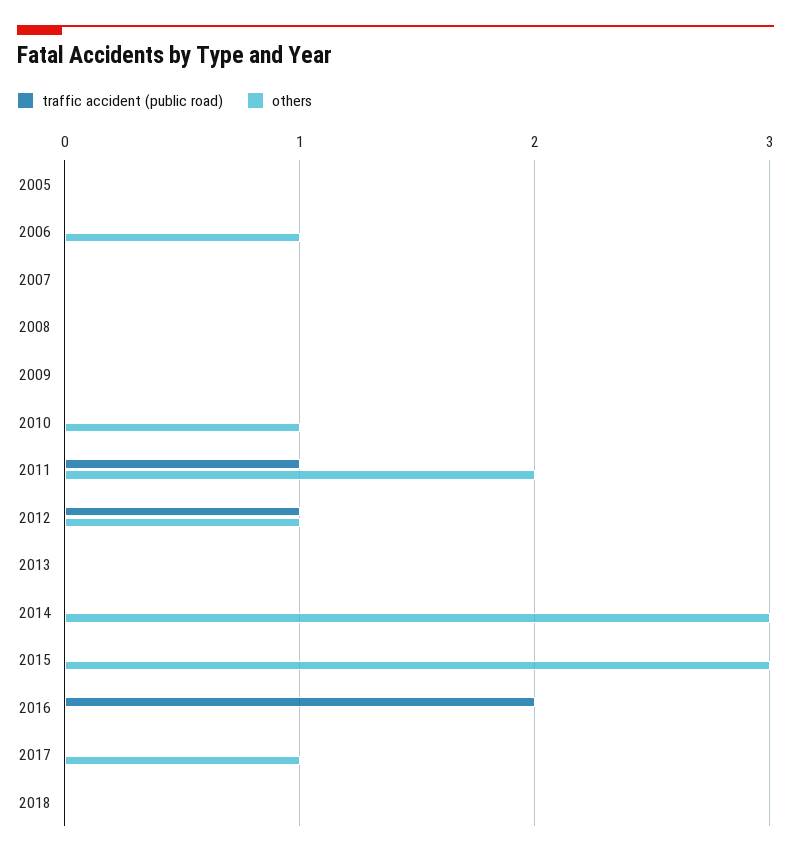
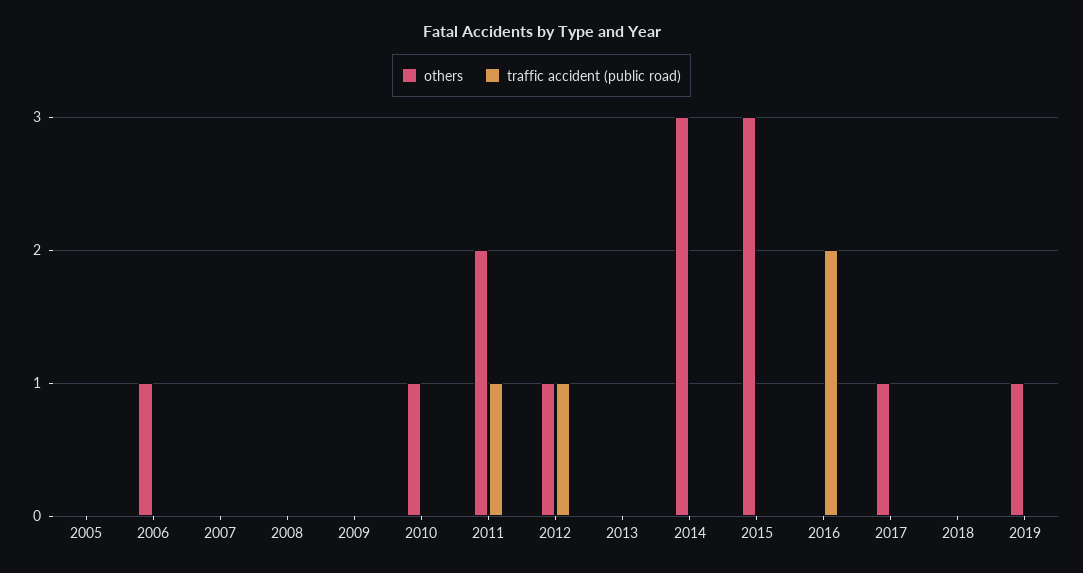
others, 2019: none -> 1
traffic accident (public road), 2019: none -> 0

